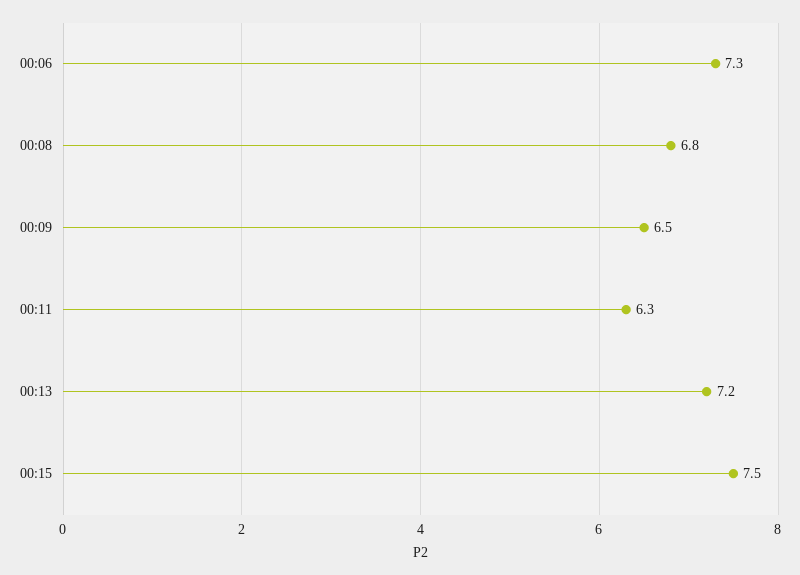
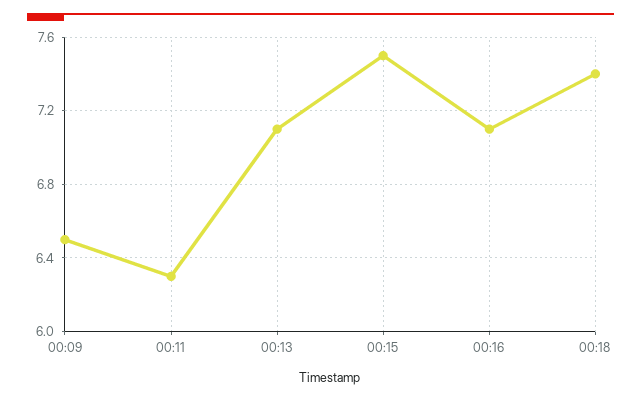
00:06: 7.3 -> none
00:08: 6.8 -> none
00:13: 7.2 -> 7.1
00:16: none -> 7.1
00:18: none -> 7.4

